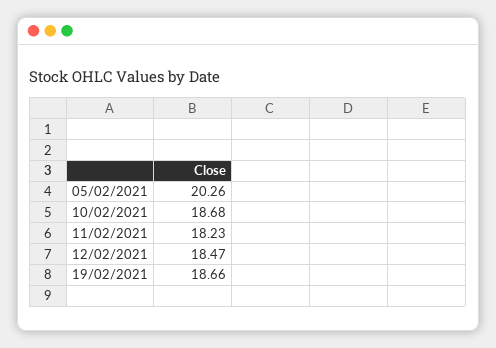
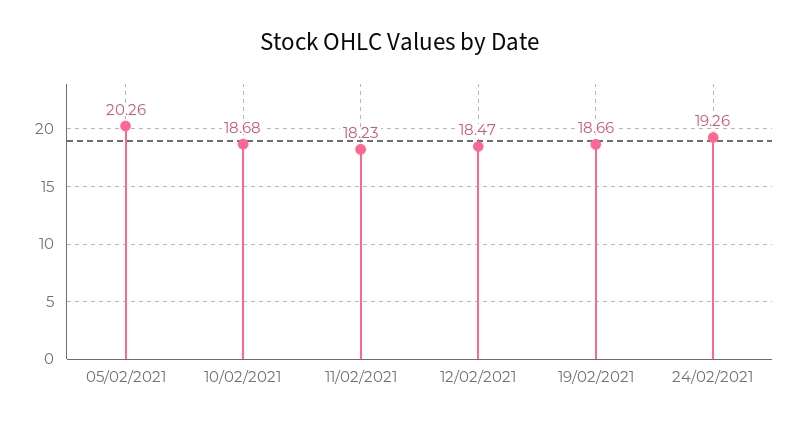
24/02/2021: none -> 19.26

